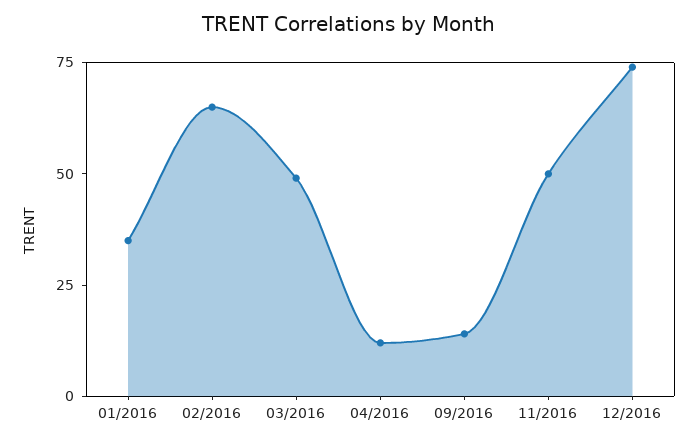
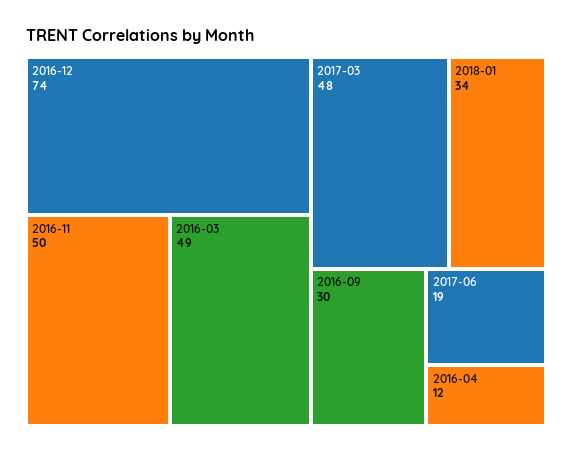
01/2016: 35 -> none
02/2016: 65 -> none
09/2016: 15 -> 30
2017-03: none -> 48
2018-01: none -> 34
2017-06: none -> 19

